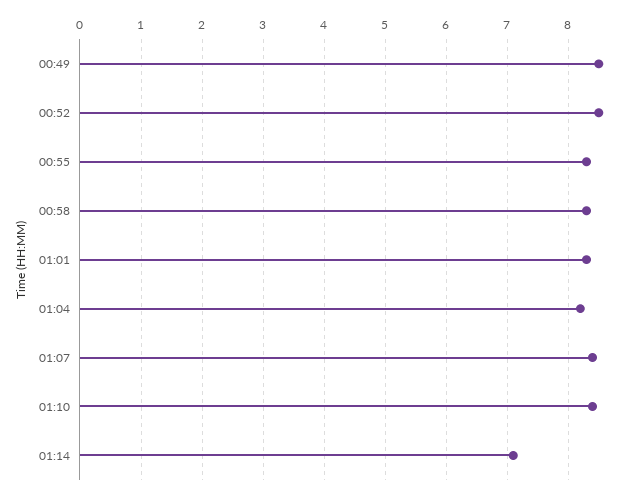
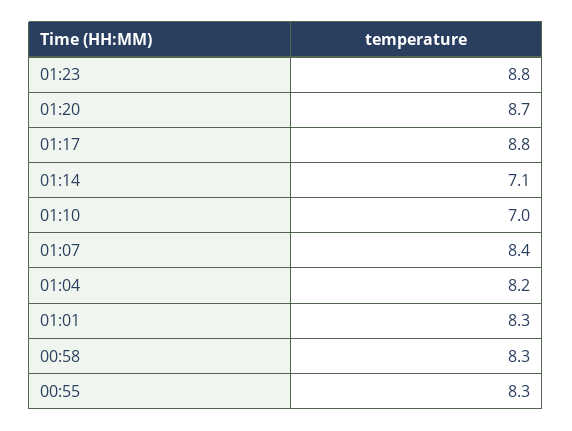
00:49: 8.5 -> none
00:52: 8.5 -> none
01:10: 8.4 -> 7
01:23: none -> 8.8
01:20: none -> 8.7
01:17: none -> 8.8

